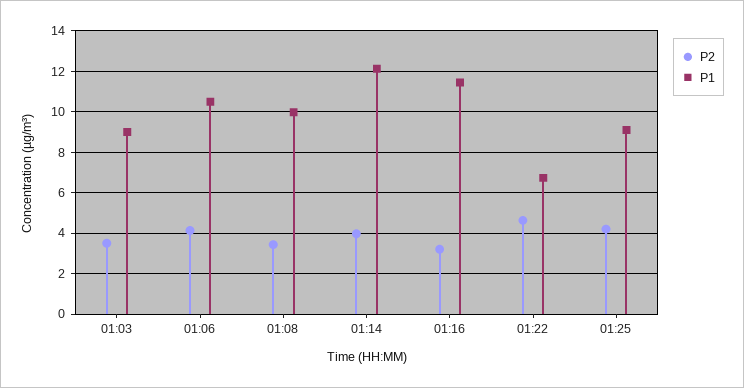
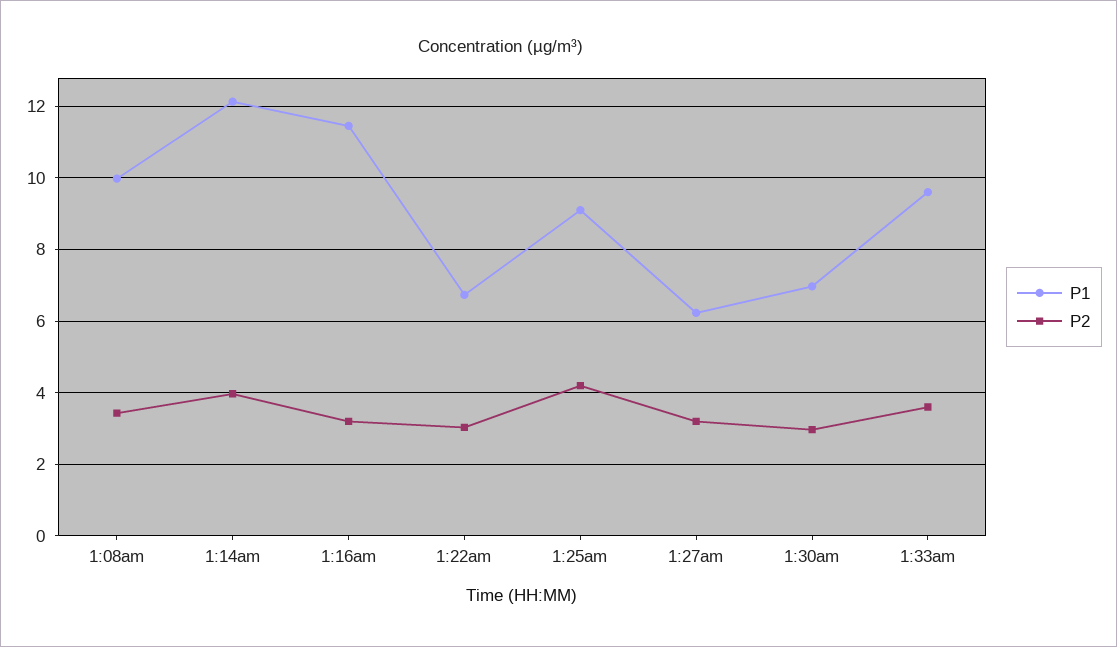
P2, 01:03: 3.5 -> none
P1, 01:03: 9 -> none
P2, 01:06: 4 -> none
P1, 01:06: 10.5 -> none
P2, 01:22: 4.5 -> 3
P1, 1:27am: none -> 6.2
P2, 1:27am: none -> 3.2
P1, 1:30am: none -> 7
P2, 1:30am: none -> 3
P1, 1:33am: none -> 9.6
P2, 1:33am: none -> 3.6

